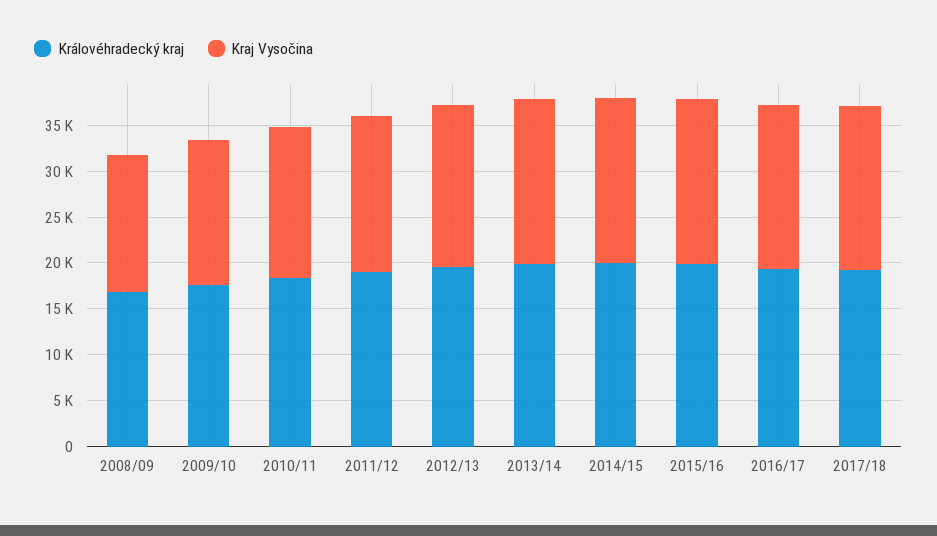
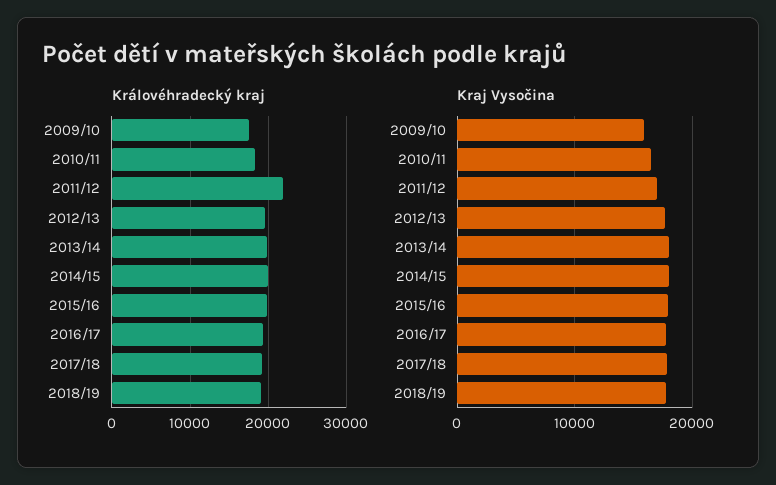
Královéhradecký kraj, 2008/09: 17000 -> none
Kraj Vysočina, 2008/09: 15000 -> none
Královéhradecký kraj, 2011/12: 19000 -> 22000
Královéhradecký kraj, 2018/19: none -> 19000
Kraj Vysočina, 2018/19: none -> 18000

